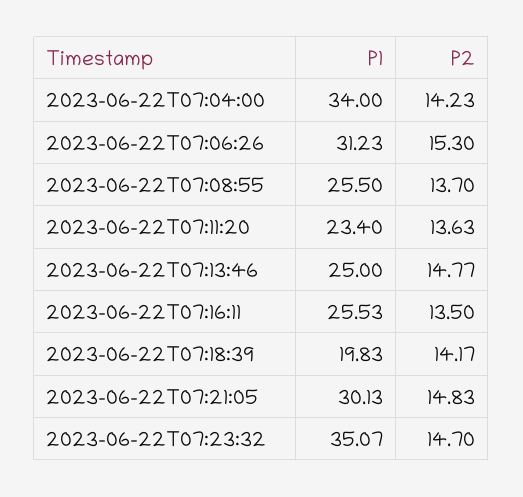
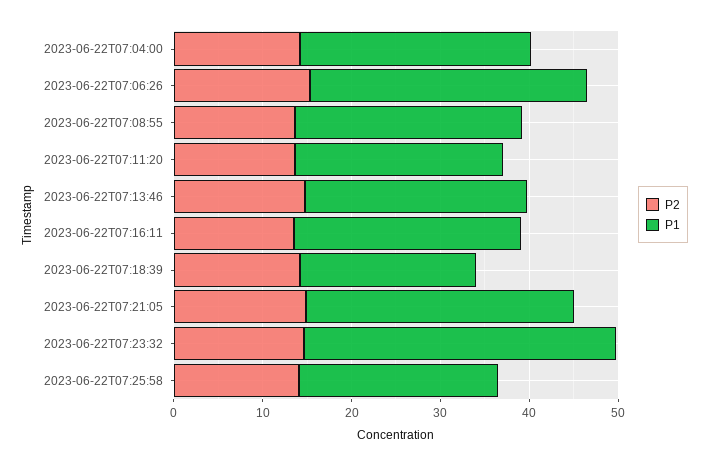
P1, 2023-06-22T07:04:00: 34 -> 26
P2, 2023-06-22T07:25:58: none -> 14
P1, 2023-06-22T07:25:58: none -> 22

